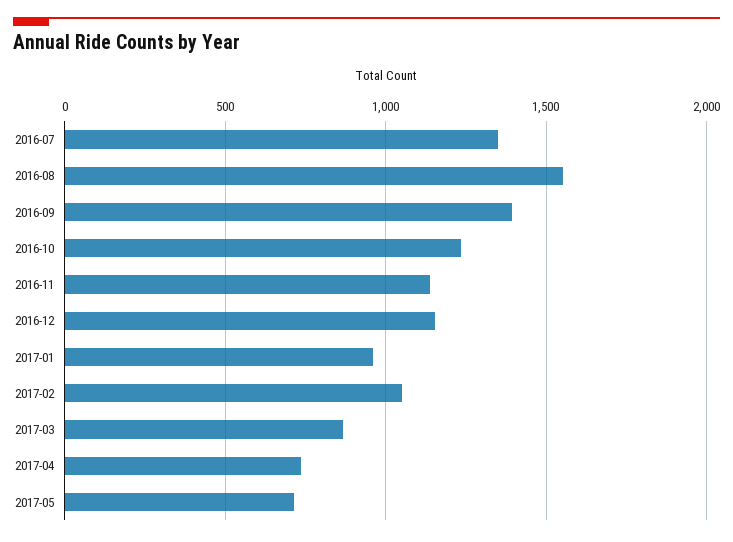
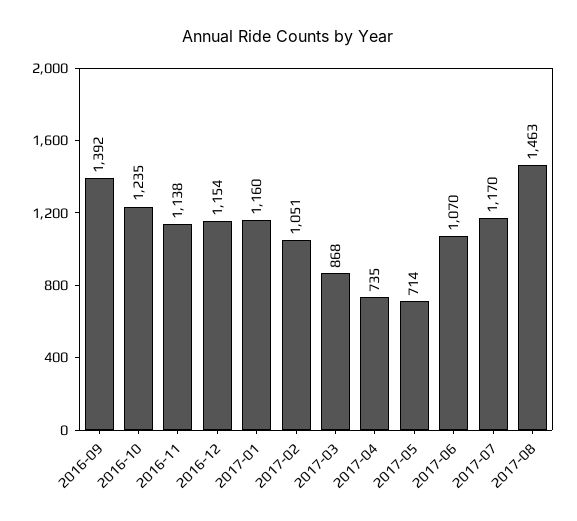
2016-07: 1350 -> none
2016-08: 1550 -> none
2017-01: 950 -> 1160
2017-06: none -> 1070
2017-07: none -> 1170
2017-08: none -> 1463

